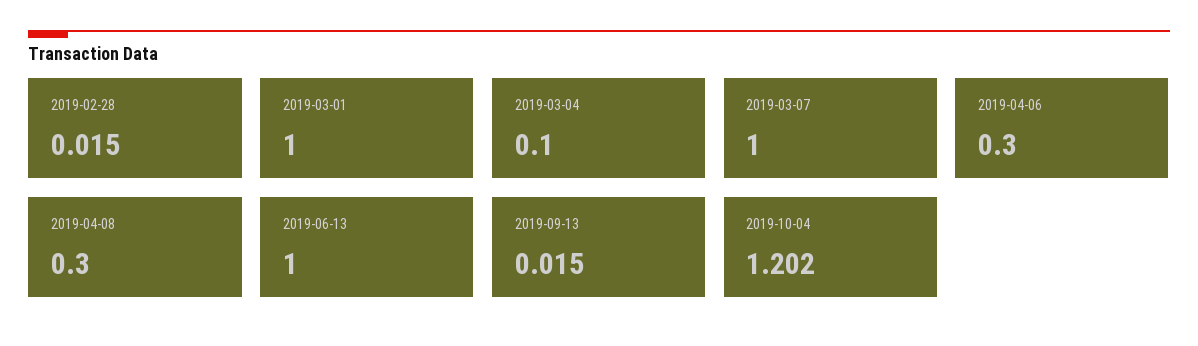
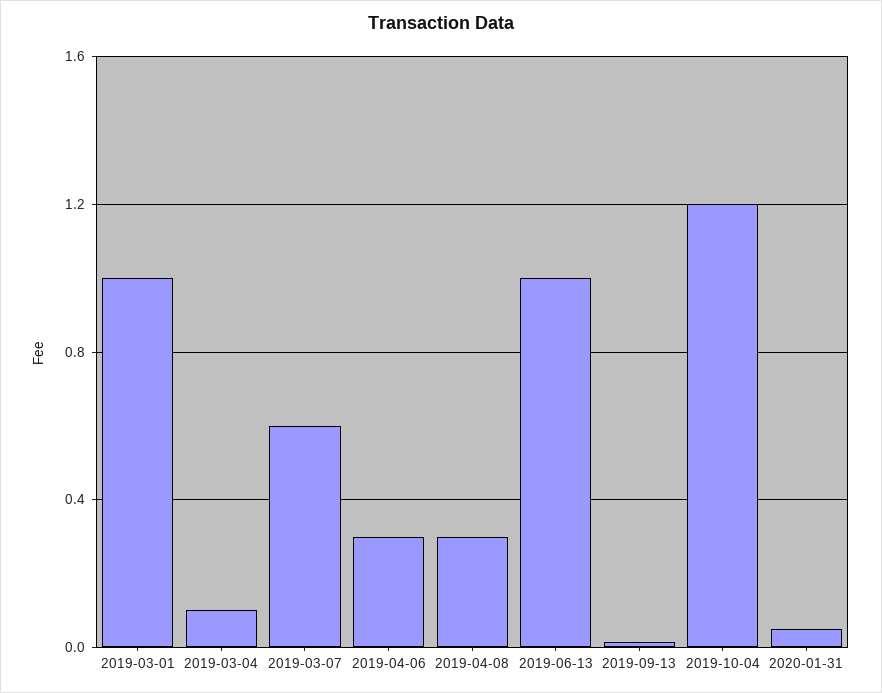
2019-02-28: 0.015 -> none
2019-03-07: 1 -> 0.6
2020-01-31: none -> 0.05

